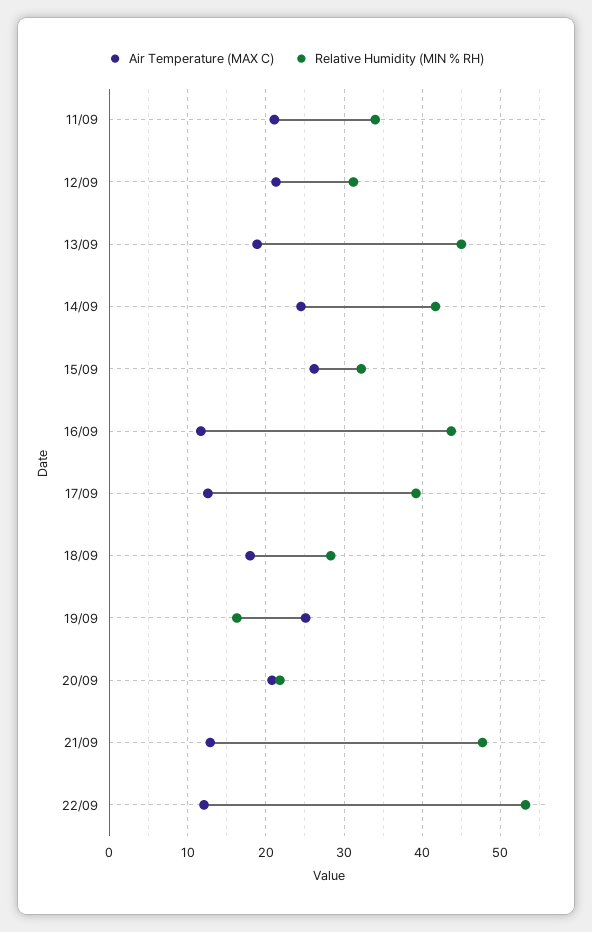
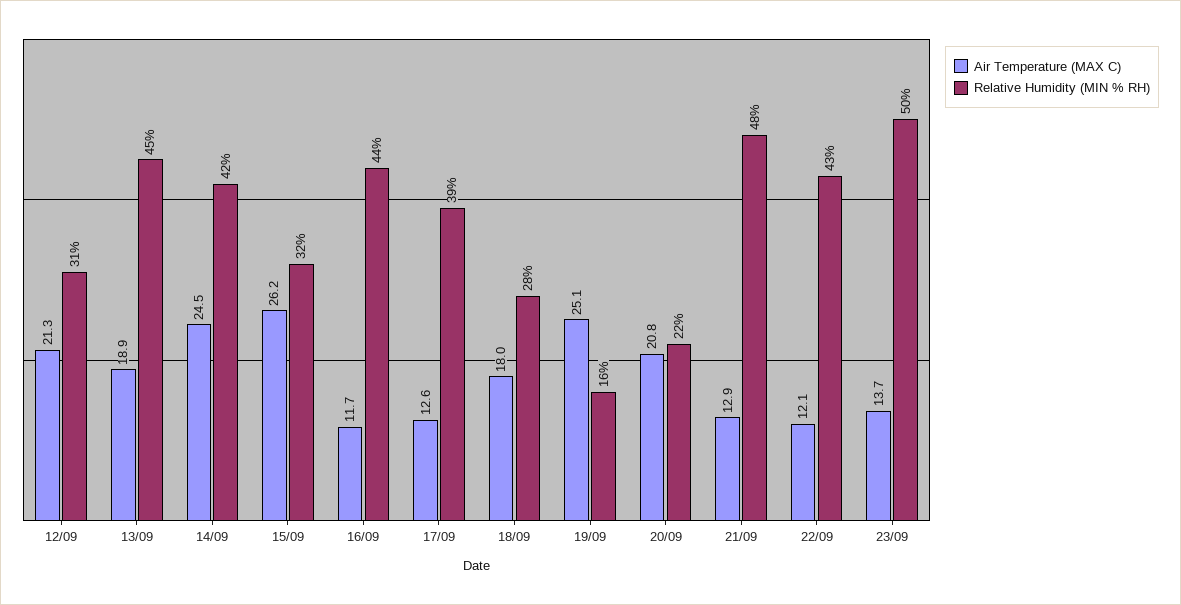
Air Temperature (MAX C), 11/09: 21 -> none
Relative Humidity (MIN % RH), 11/09: 34 -> none
Relative Humidity (MIN % RH), 22/09: 53 -> 43
Air Temperature (MAX C), 23/09: none -> 13.7
Relative Humidity (MIN % RH), 23/09: none -> 50

